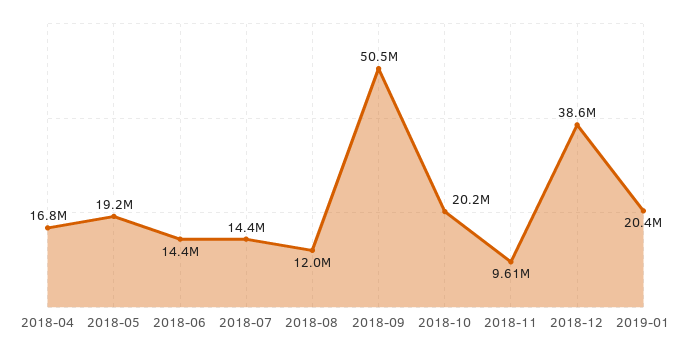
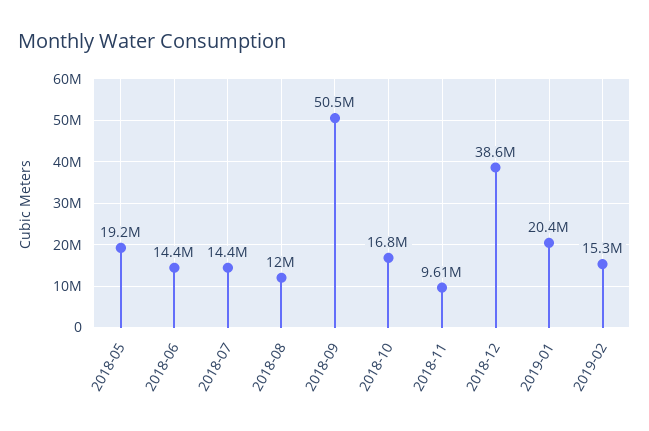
2018-04: 16800000 -> none
2018-10: 20200000 -> 16800000
2019-02: none -> 15300000

